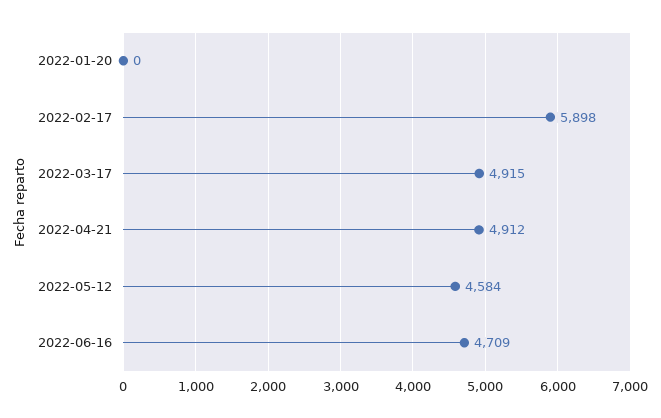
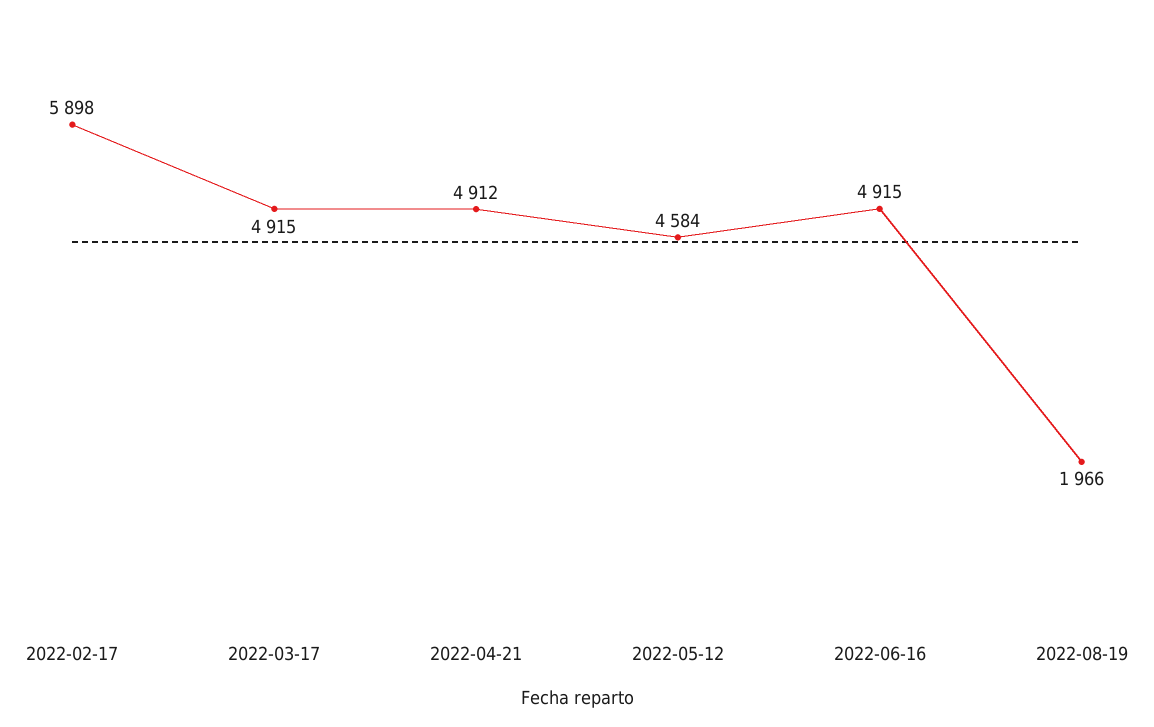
2022-01-20: 0 -> none
2022-06-16: 4709 -> 4915
2022-08-19: none -> 1966

